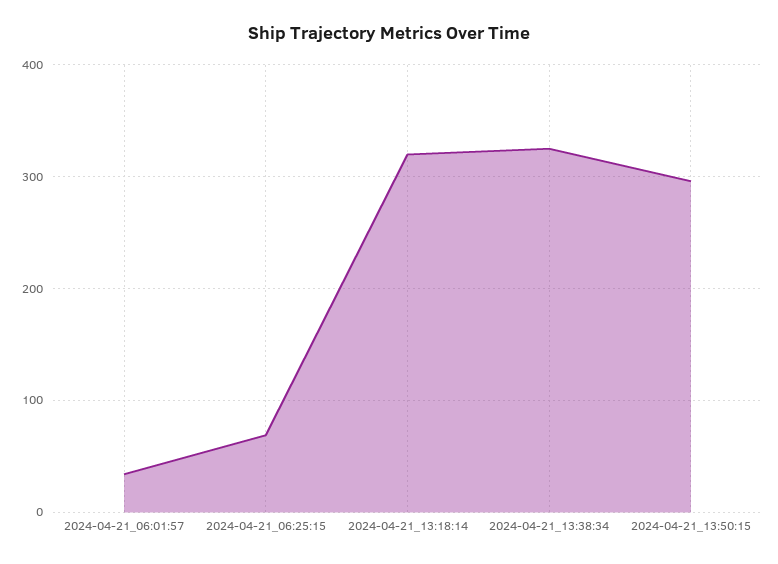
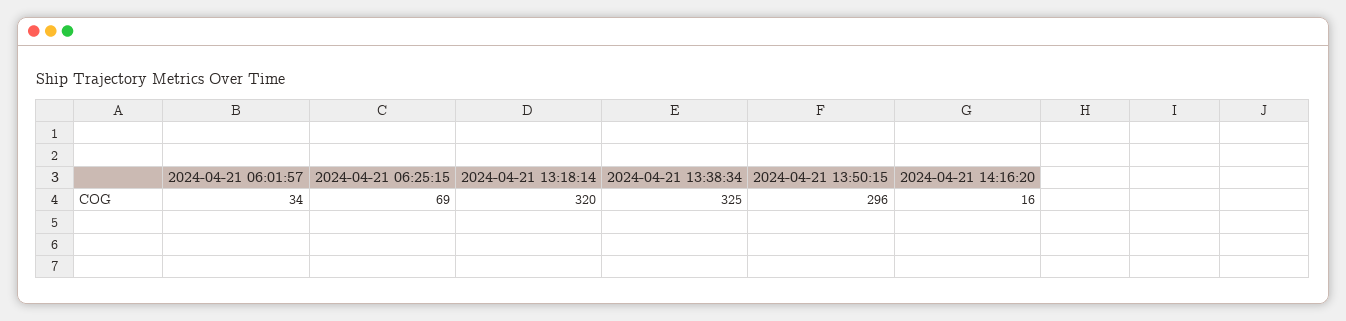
2024-04-21 14:16:20: none -> 16

